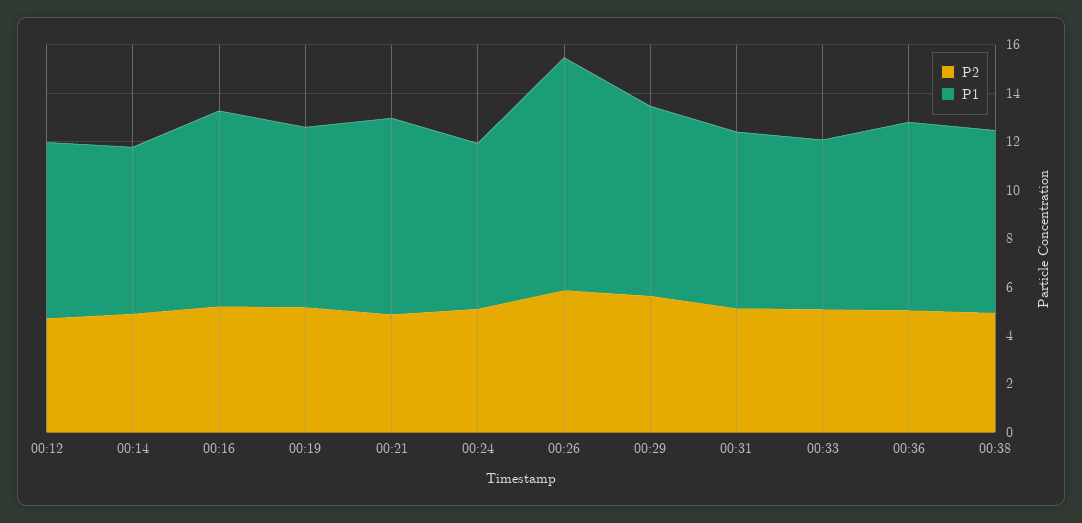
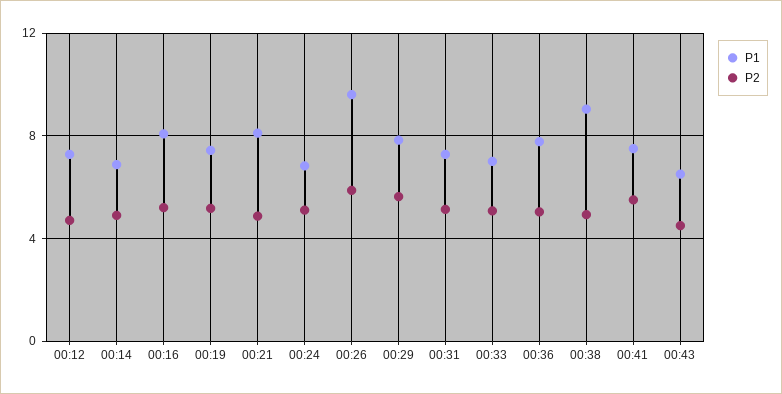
P1, 00:38: 7.5 -> 9
P1, 00:41: none -> 7.5
P2, 00:41: none -> 5.5
P1, 00:43: none -> 6.5
P2, 00:43: none -> 4.5

